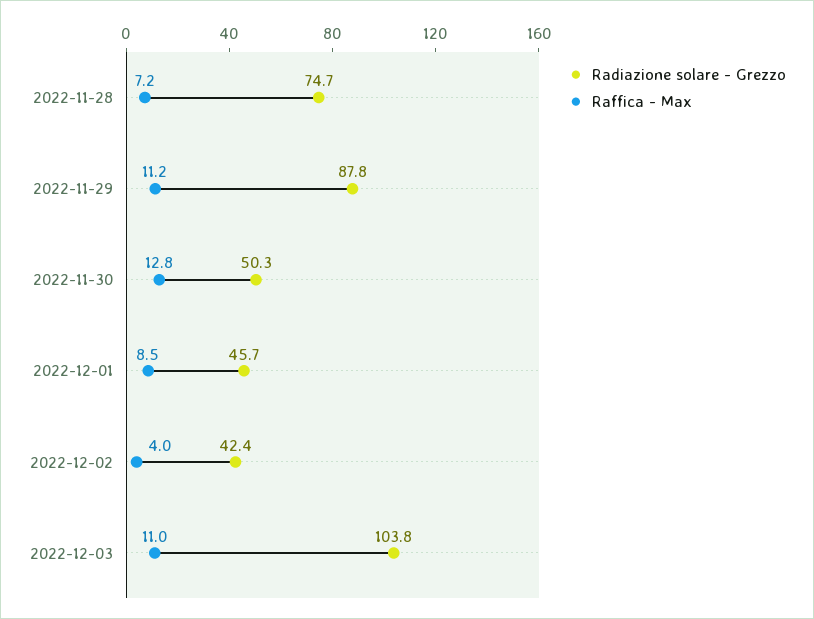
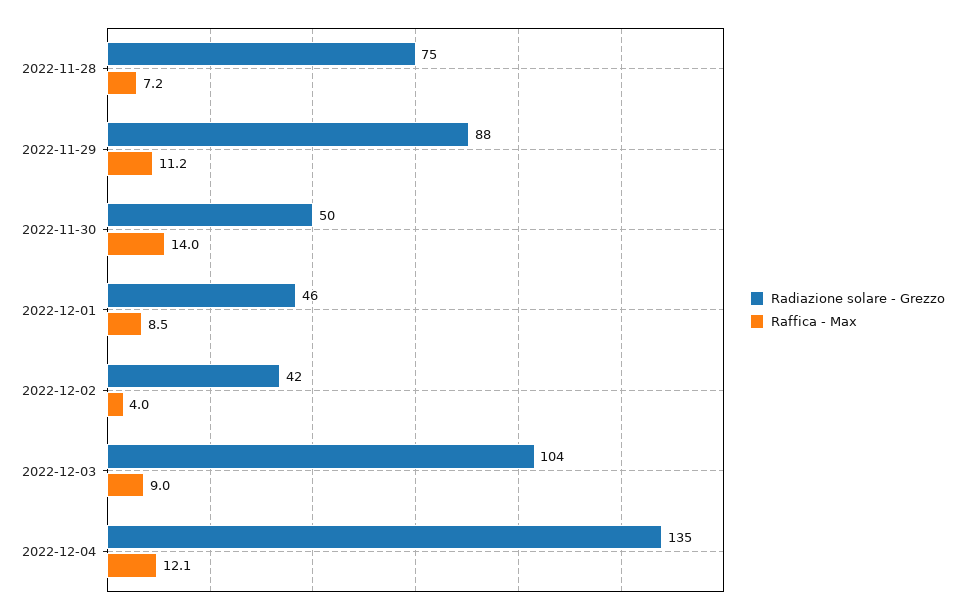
Raffica - Max, 2022-11-30: 12.8 -> 14
Raffica - Max, 2022-12-03: 11 -> 9
Radiazione solare - Grezzo, 2022-12-04: none -> 135
Raffica - Max, 2022-12-04: none -> 12.1

